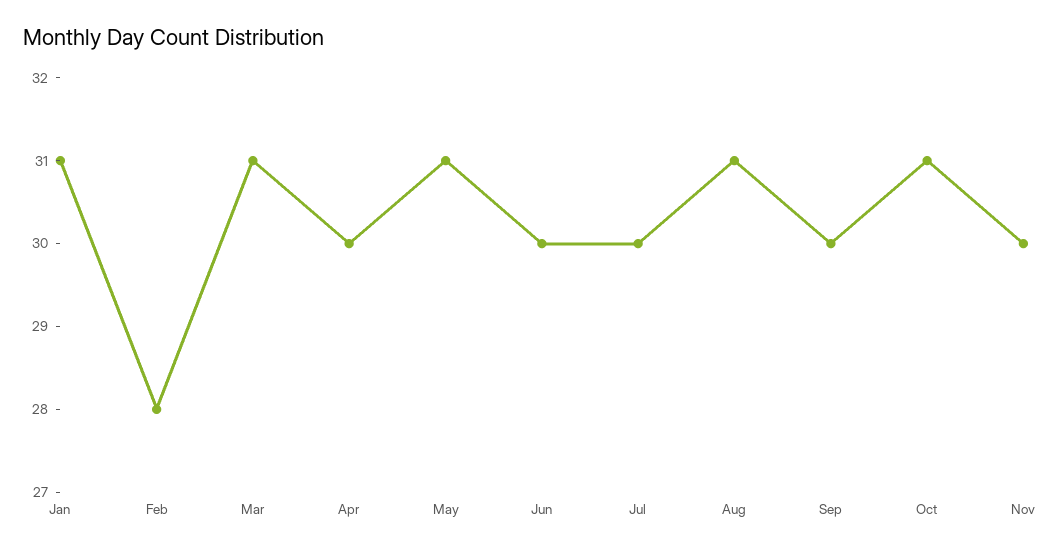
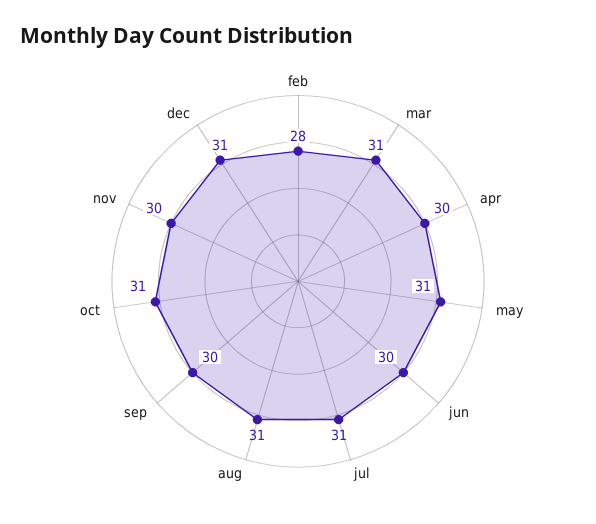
Jan: 31 -> none
Jul: 30 -> 31
dec: none -> 31

